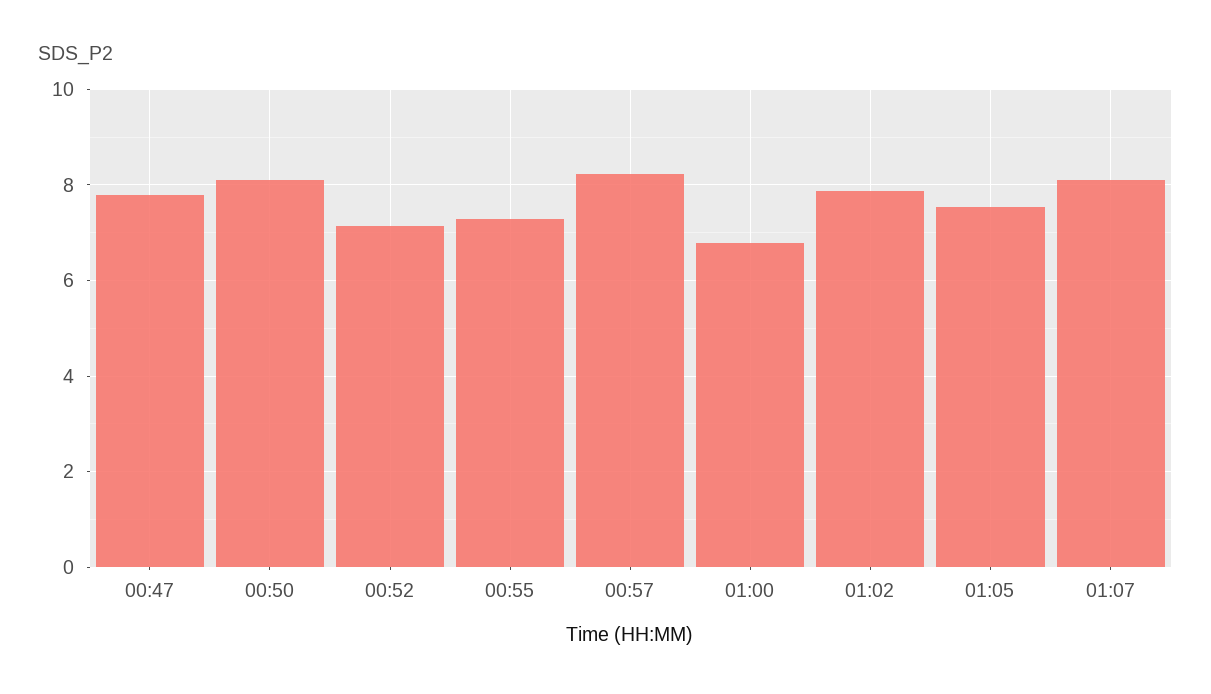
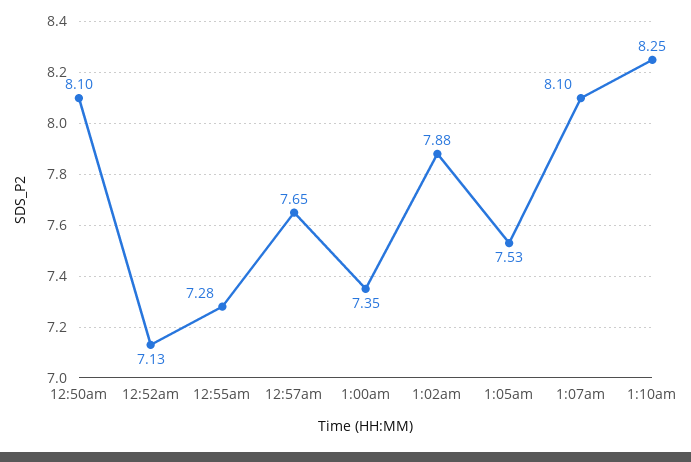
00:47: 7.8 -> none
00:57: 8.2 -> 7.65
01:00: 6.8 -> 7.35
1:10am: none -> 8.25

